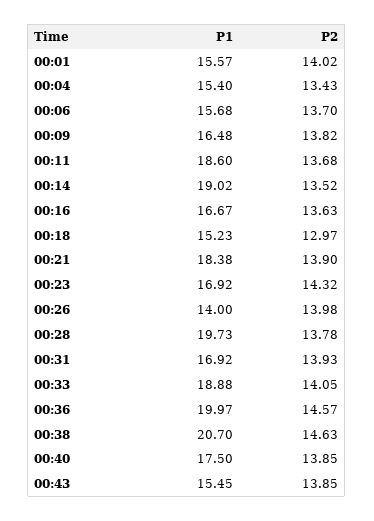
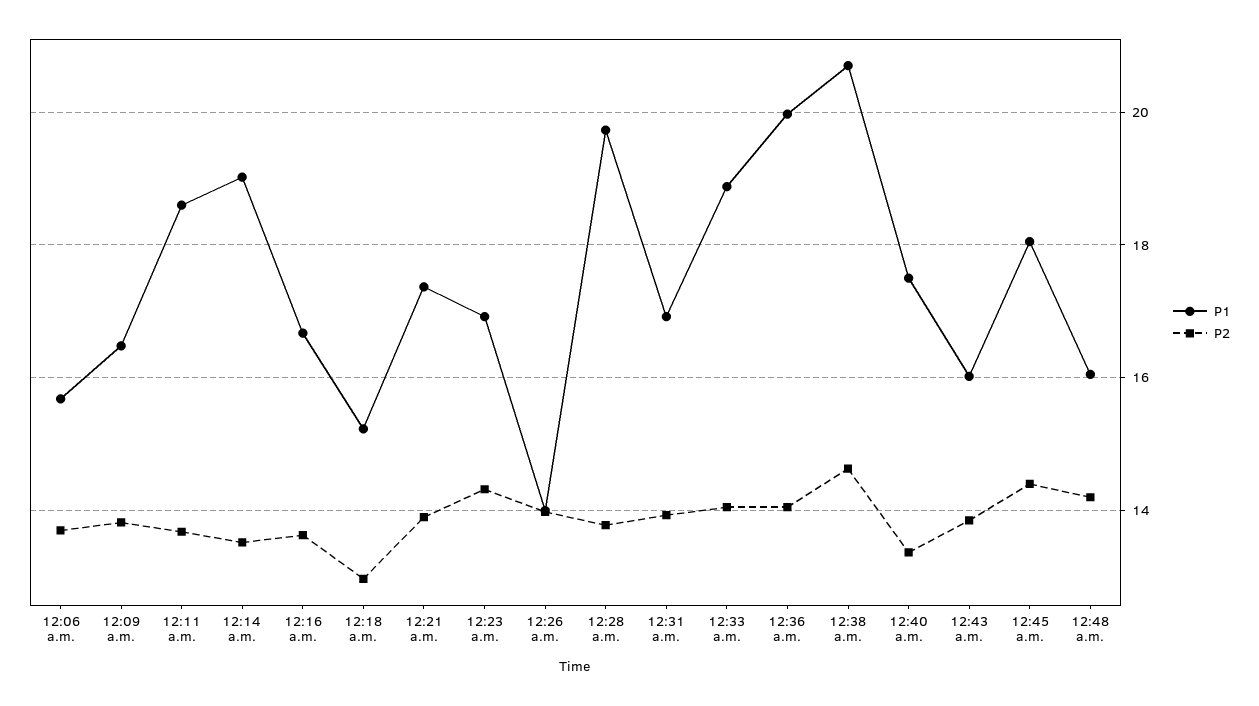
P1, 00:01: 15.57 -> none
P2, 00:01: 14.02 -> none
P1, 00:04: 15.4 -> none
P2, 00:04: 13.43 -> none
P1, 00:21: 18.38 -> 17.4
P2, 00:36: 14.57 -> 14
P2, 00:40: 13.85 -> 13.4
P1, 00:43: 15.45 -> 16
P1, 12:45 a.m.: none -> 18
P2, 12:45 a.m.: none -> 14.4
P1, 12:48 a.m.: none -> 16
P2, 12:48 a.m.: none -> 14.2

